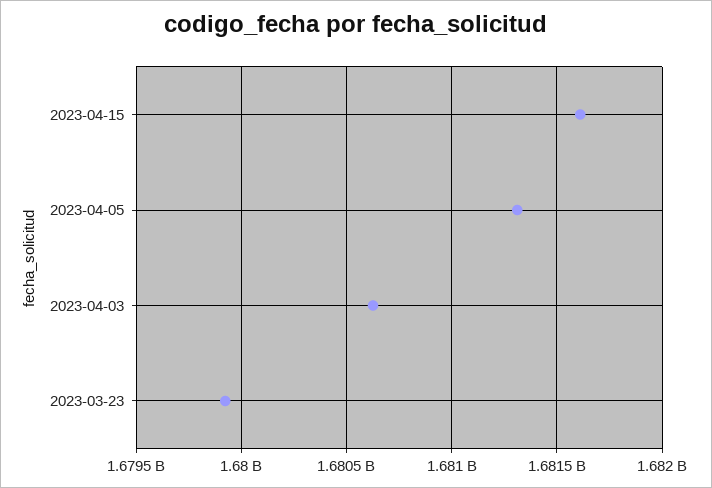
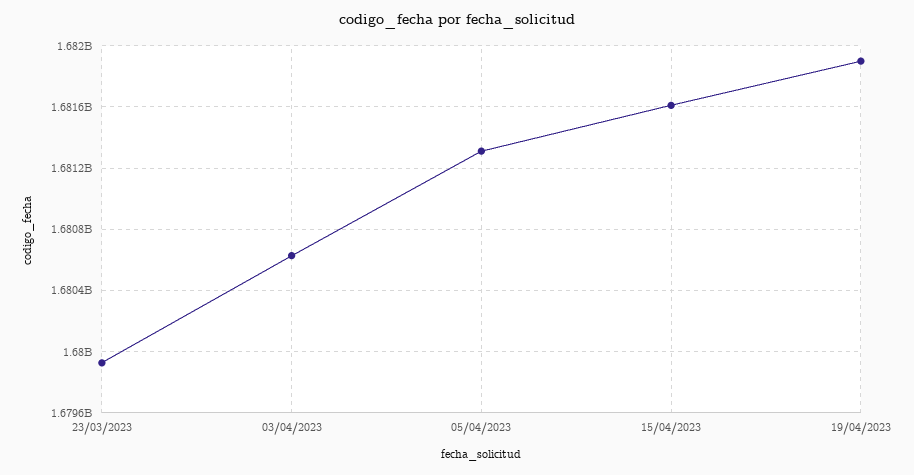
19/04/2023: none -> 1681900000

